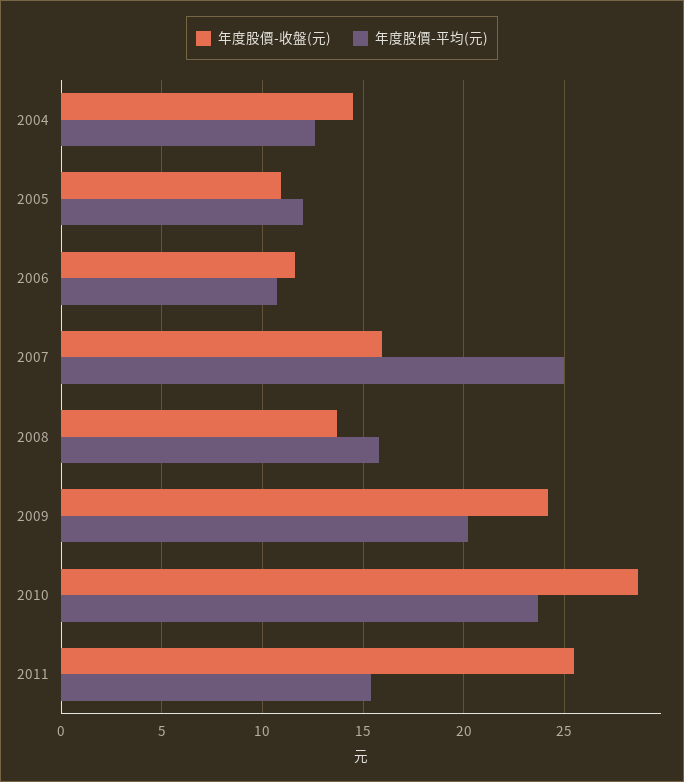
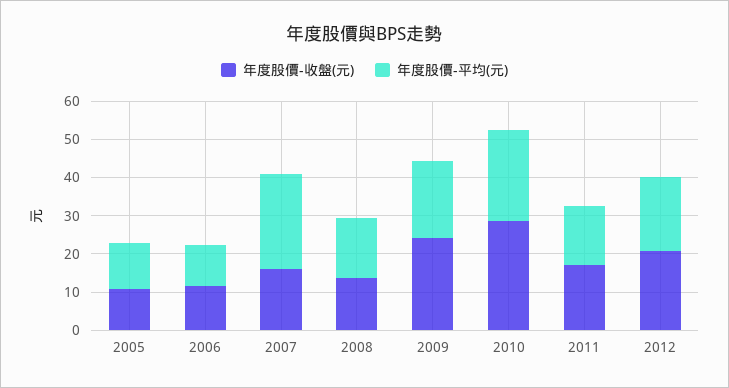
年度股價-收盤(元), 2004: 14.5 -> none
年度股價-平均(元), 2004: 12.5 -> none
年度股價-收盤(元), 2011: 25.5 -> 17.5
年度股價-收盤(元), 2012: none -> 20
年度股價-平均(元), 2012: none -> 20

